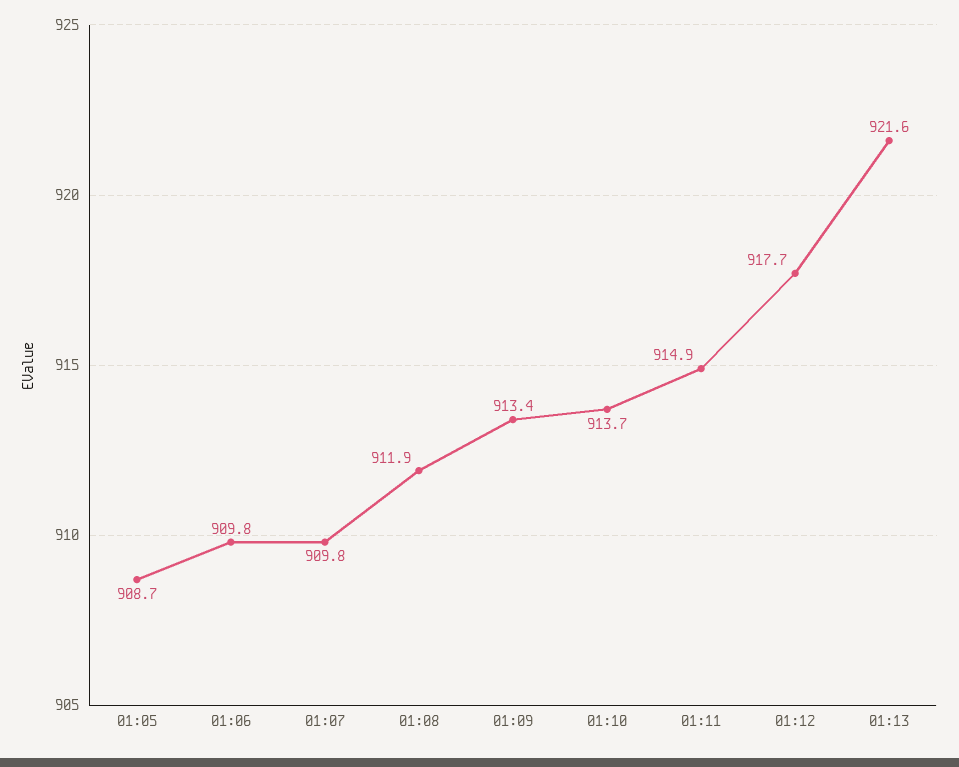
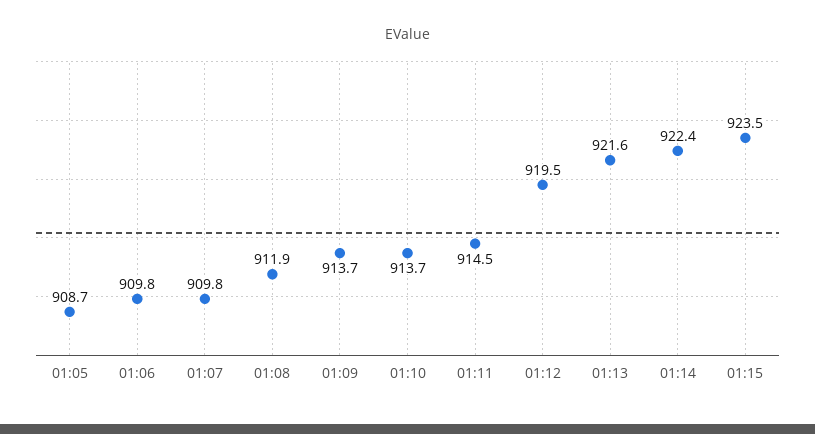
01:09: 913.4 -> 913.7
01:11: 914.9 -> 914.5
01:12: 917.7 -> 919.5
01:14: none -> 922.4
01:15: none -> 923.5

